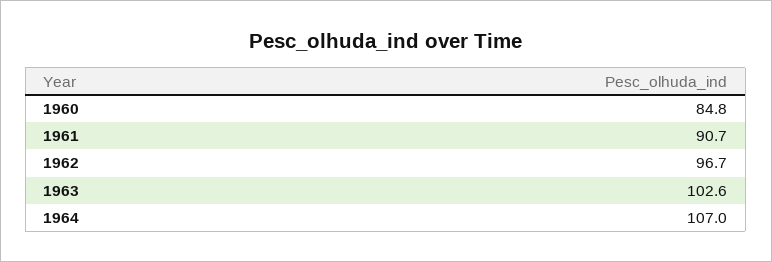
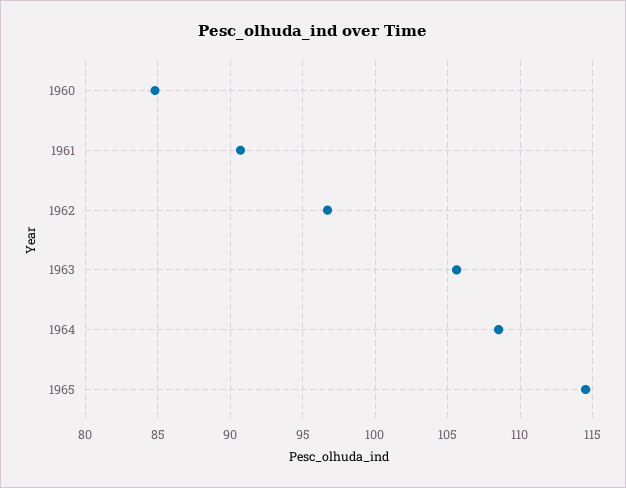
1963: 102.6 -> 105.5
1964: 107 -> 108.5
1965: none -> 114.5

